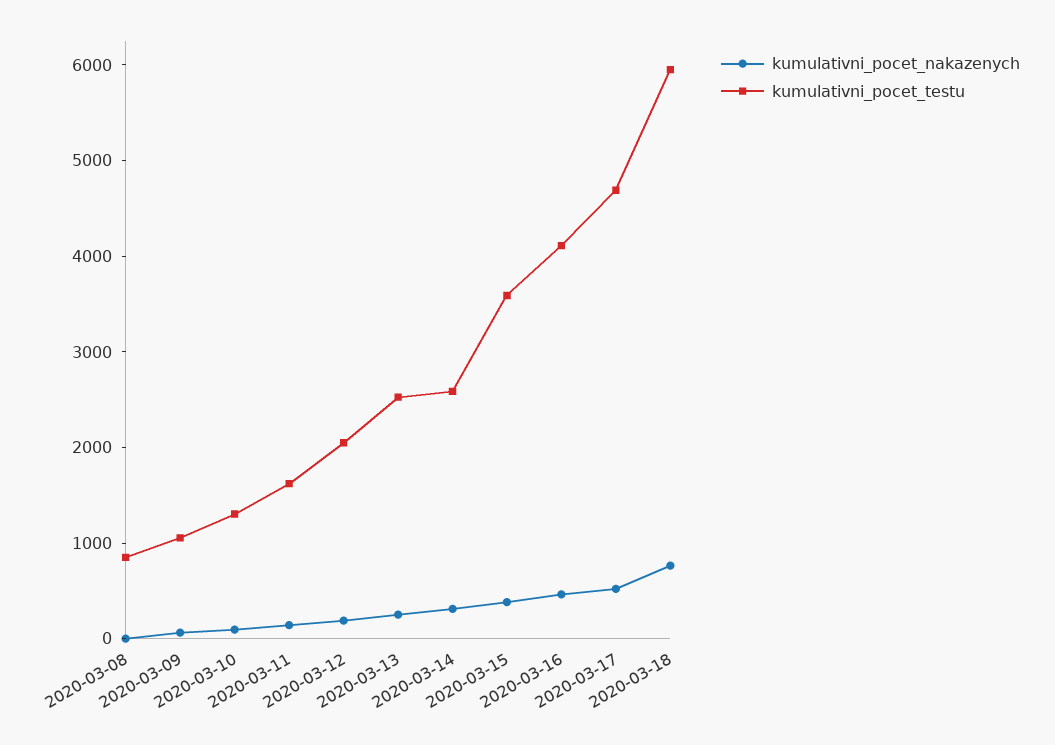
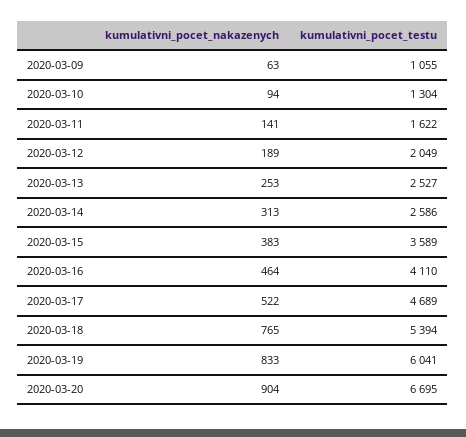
kumulativni_pocet_nakazenych, 2020-03-08: 0 -> none
kumulativni_pocet_testu, 2020-03-08: 800 -> none
kumulativni_pocet_testu, 2020-03-18: 6000 -> 5394
kumulativni_pocet_nakazenych, 2020-03-19: none -> 833
kumulativni_pocet_testu, 2020-03-19: none -> 6041
kumulativni_pocet_nakazenych, 2020-03-20: none -> 904
kumulativni_pocet_testu, 2020-03-20: none -> 6695

